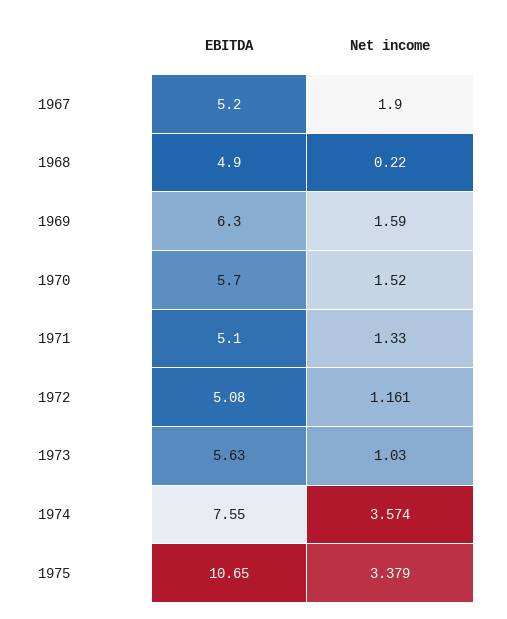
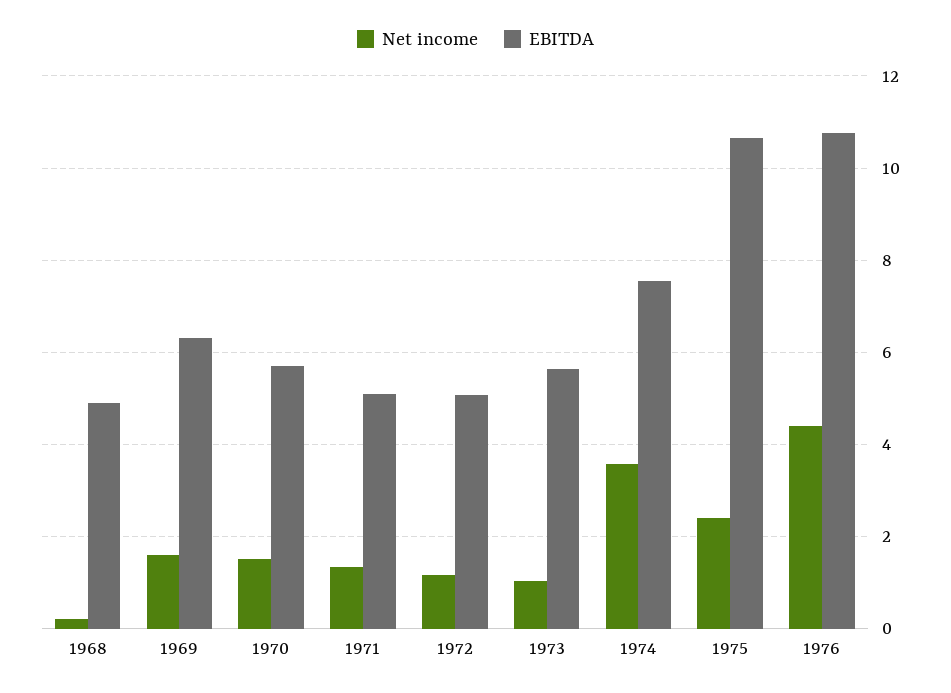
EBITDA, 1967: 5.2 -> none
Net income, 1967: 1.9 -> none
Net income, 1975: 3.379 -> 2.4
Net income, 1976: none -> 4.4
EBITDA, 1976: none -> 10.8

